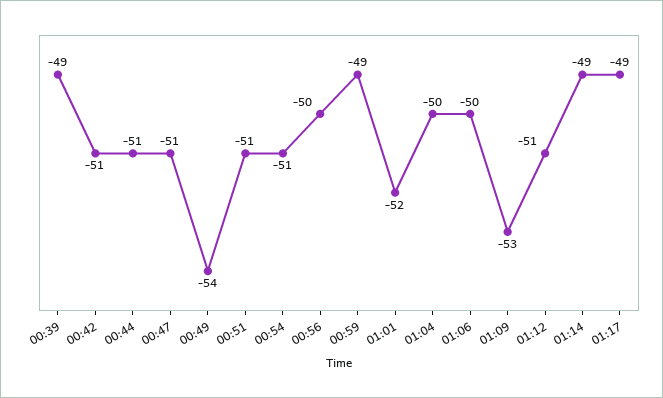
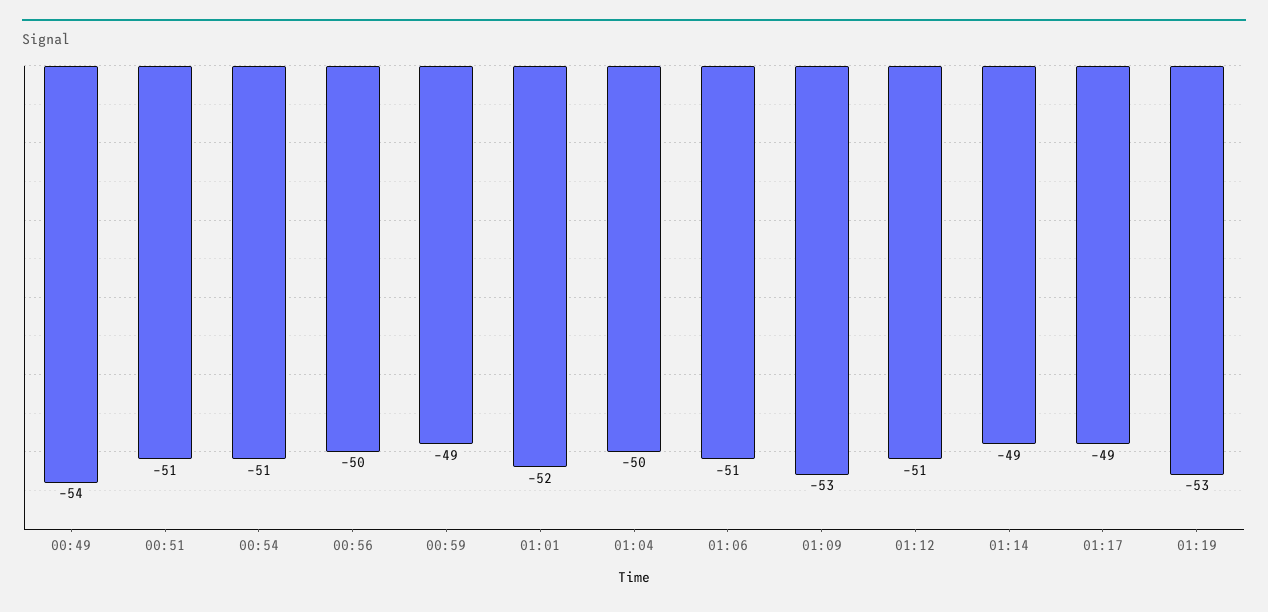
00:39: -49 -> none
00:42: -51 -> none
00:44: -51 -> none
00:47: -51 -> none
01:06: -50 -> -51
01:19: none -> -53

